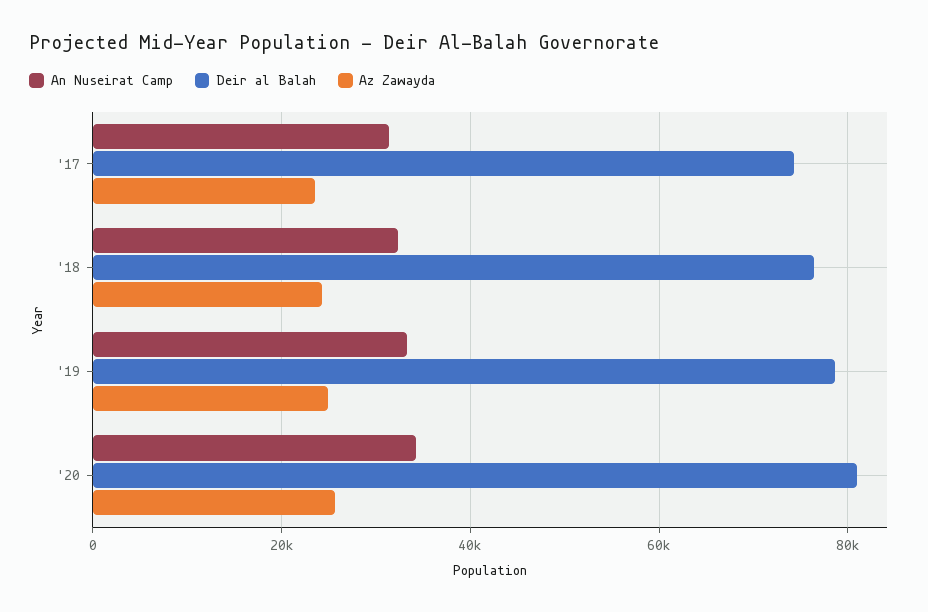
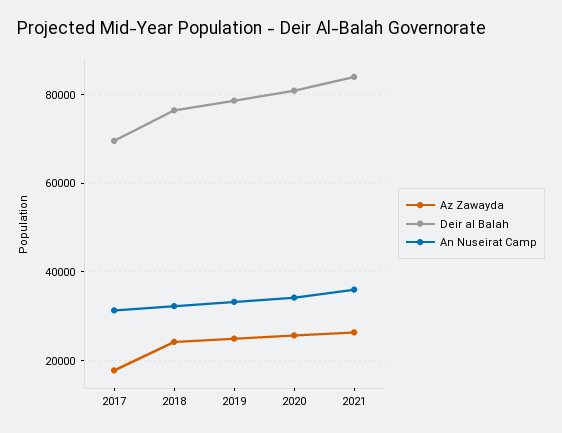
Deir al Balah, '17: 74000 -> 70000
Az Zawayda, '17: 24000 -> 18000
Az Zawayda, 2021: none -> 26000
Deir al Balah, 2021: none -> 84000
An Nuseirat Camp, 2021: none -> 36000

